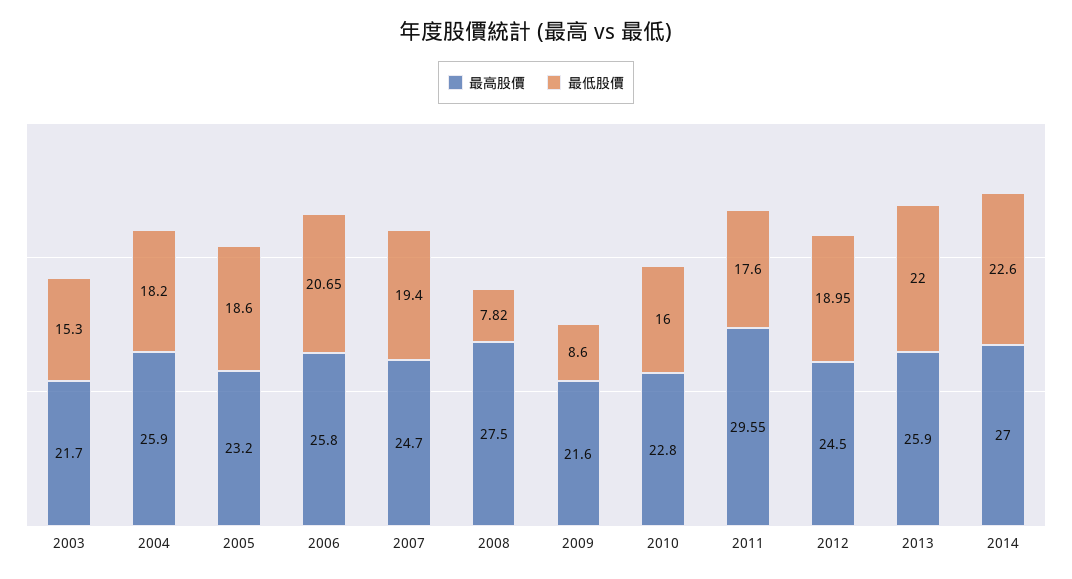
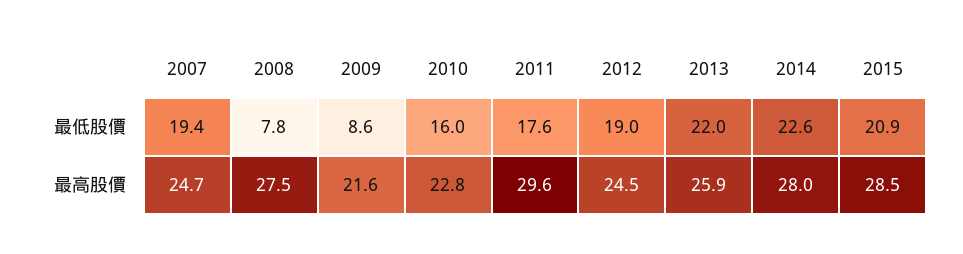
最高股價, 2003: 21.7 -> none
最低股價, 2003: 15.3 -> none
最高股價, 2004: 25.9 -> none
最低股價, 2004: 18.2 -> none
最高股價, 2005: 23.2 -> none
最低股價, 2005: 18.6 -> none
最高股價, 2006: 25.8 -> none
最低股價, 2006: 20.65 -> none
最高股價, 2014: 27 -> 28
最低股價, 2015: none -> 20.9
最高股價, 2015: none -> 28.5

